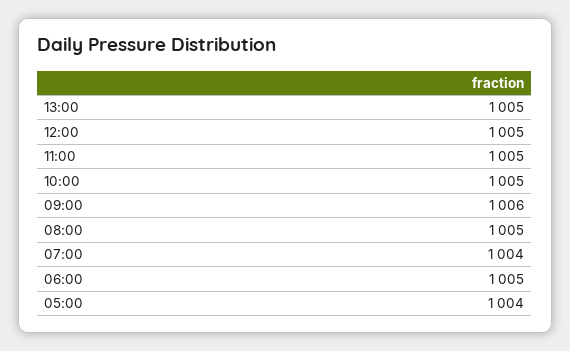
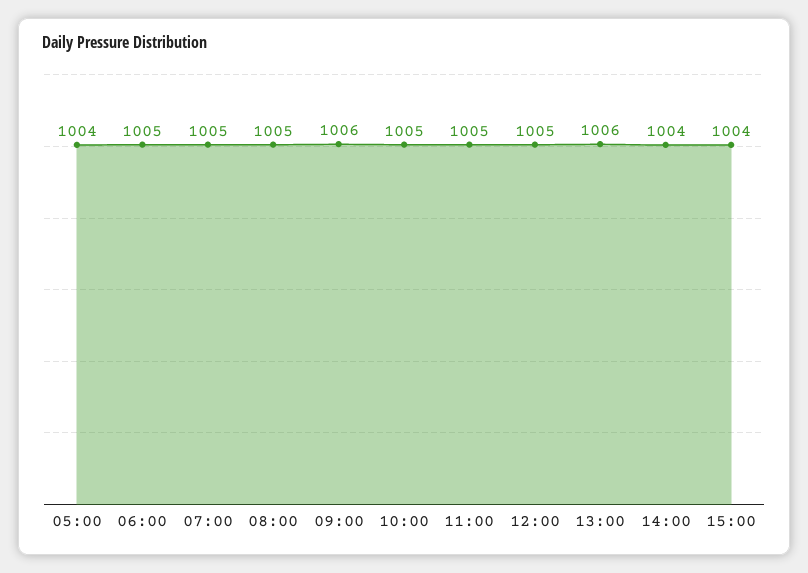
13:00: 1005 -> 1006
07:00: 1004 -> 1005
14:00: none -> 1004
15:00: none -> 1004

